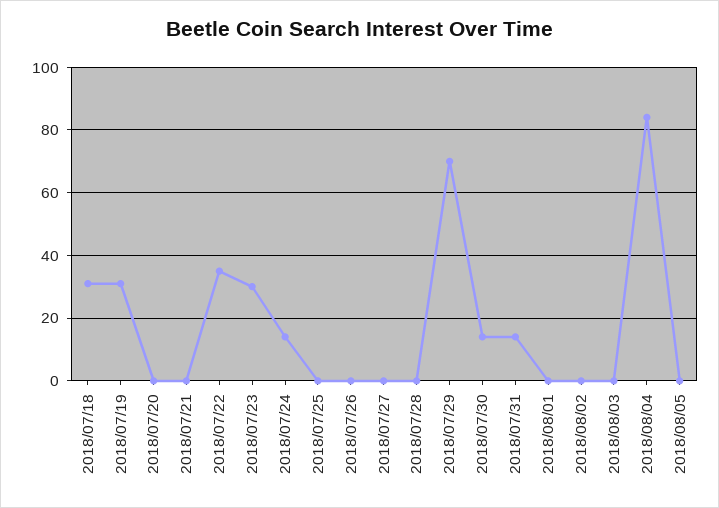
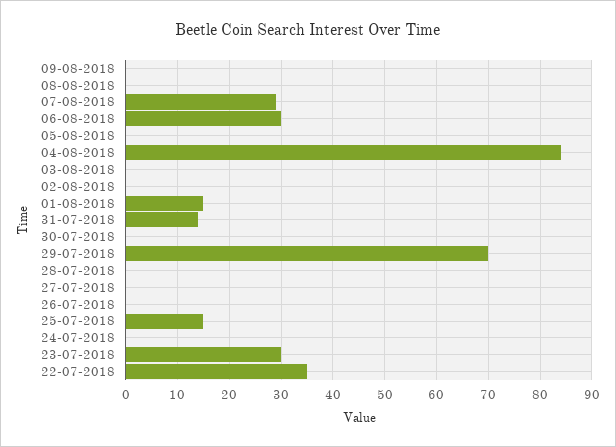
2018/07/18: 30 -> none
2018/07/19: 30 -> none
2018/07/20: 0 -> none
2018/07/21: 0 -> none
2018/07/24: 15 -> 0
2018/07/25: 0 -> 15
2018/07/30: 15 -> 0
2018/08/01: 0 -> 15
09-08-2018: none -> 0
08-08-2018: none -> 0
07-08-2018: none -> 30
06-08-2018: none -> 30

